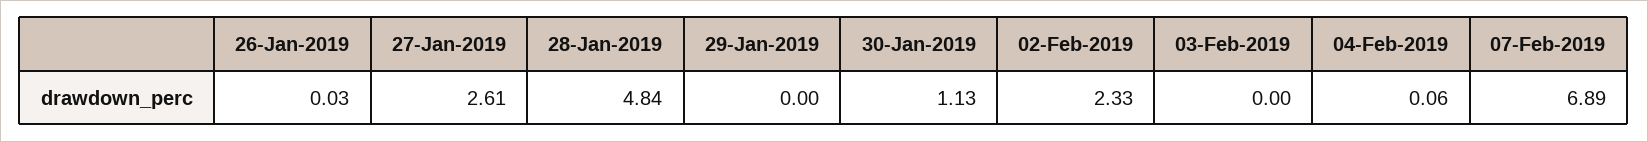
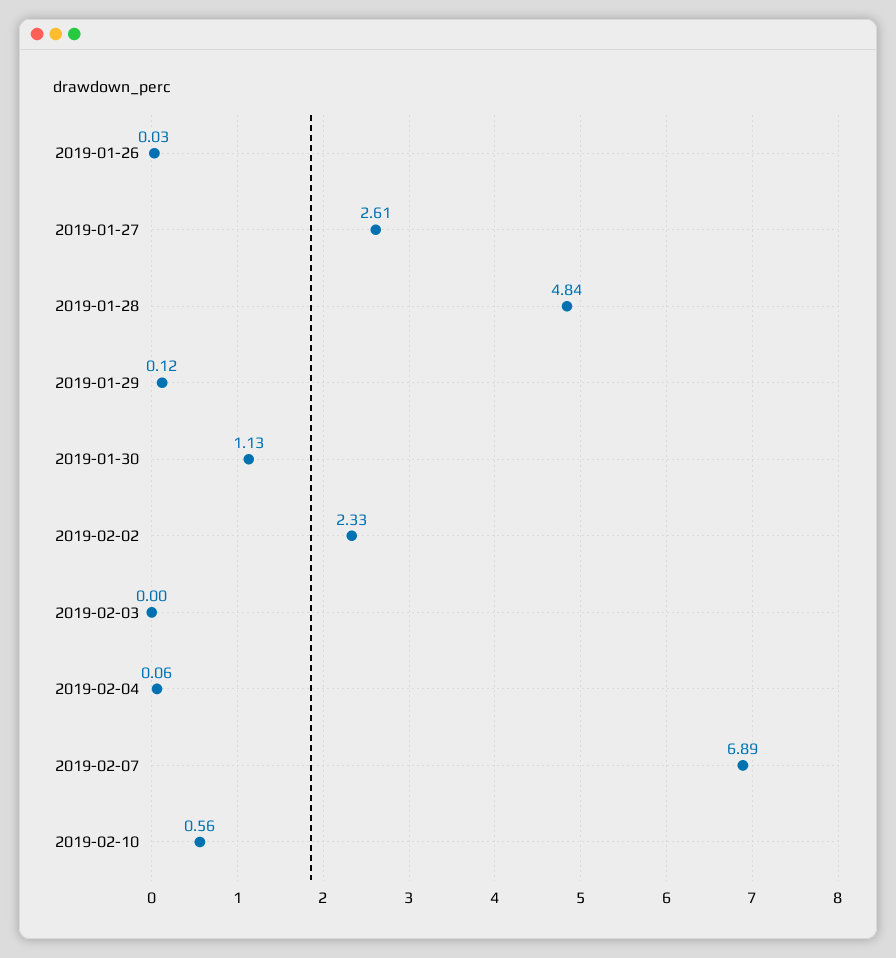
29-Jan-2019: 0 -> 0.12
2019-02-10: none -> 0.56

